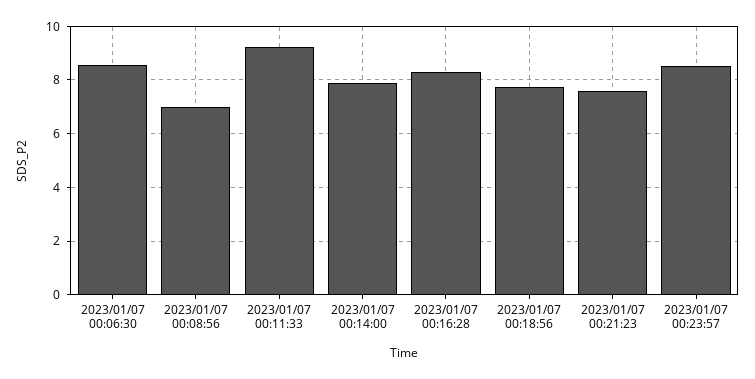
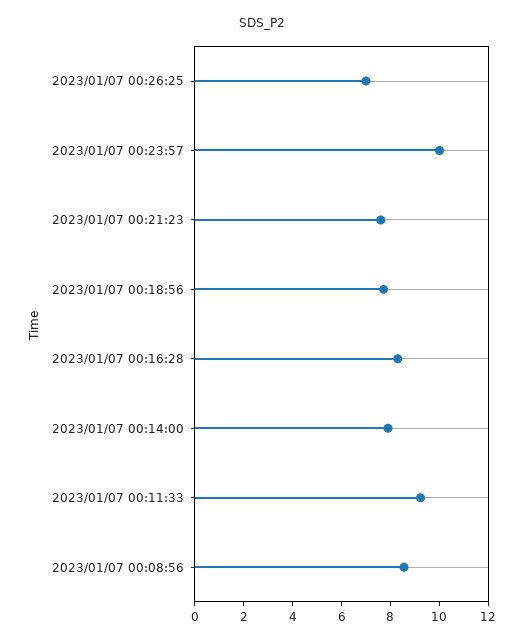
2023/01/07 00:06:30: 8.5 -> none
2023/01/07 00:08:56: 7 -> 8.5
2023/01/07 00:23:57: 8.5 -> 10
2023/01/07 00:26:25: none -> 7

